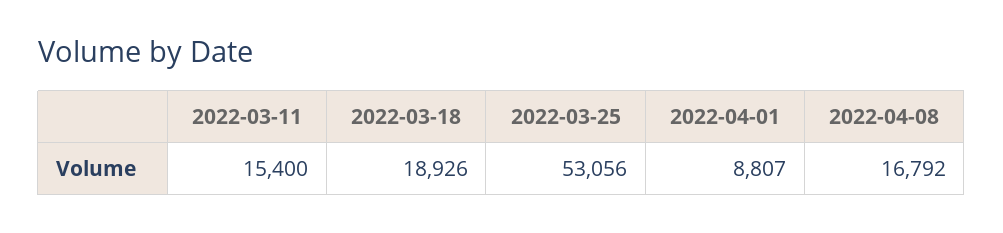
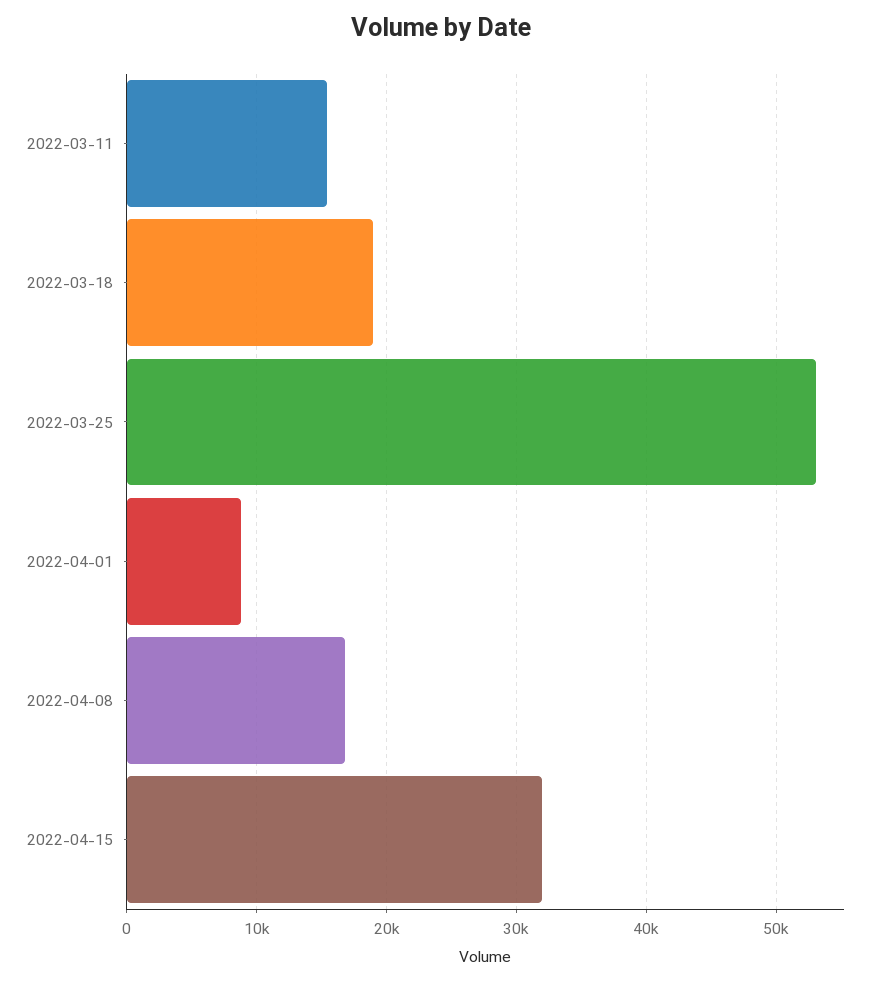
2022-04-15: none -> 32000

